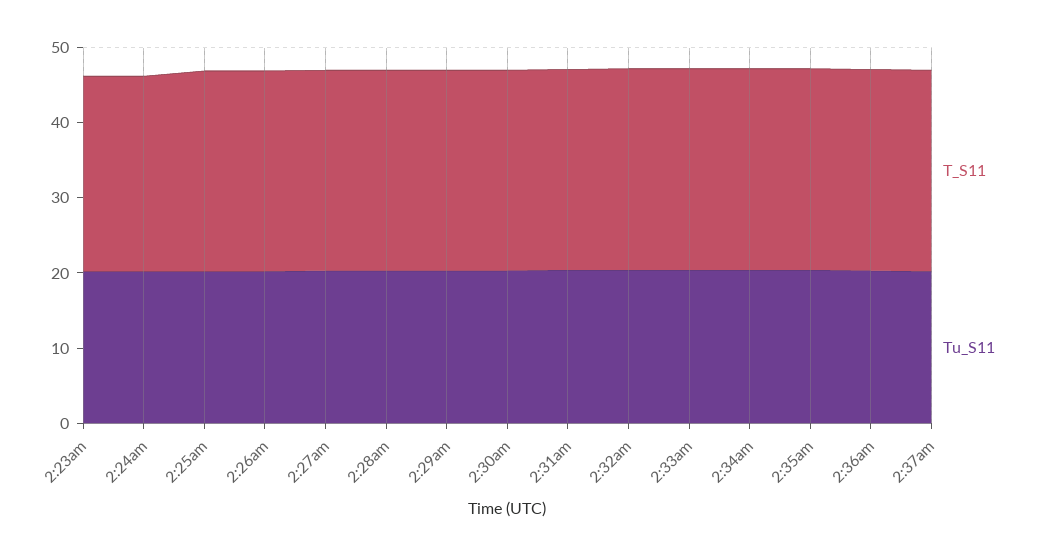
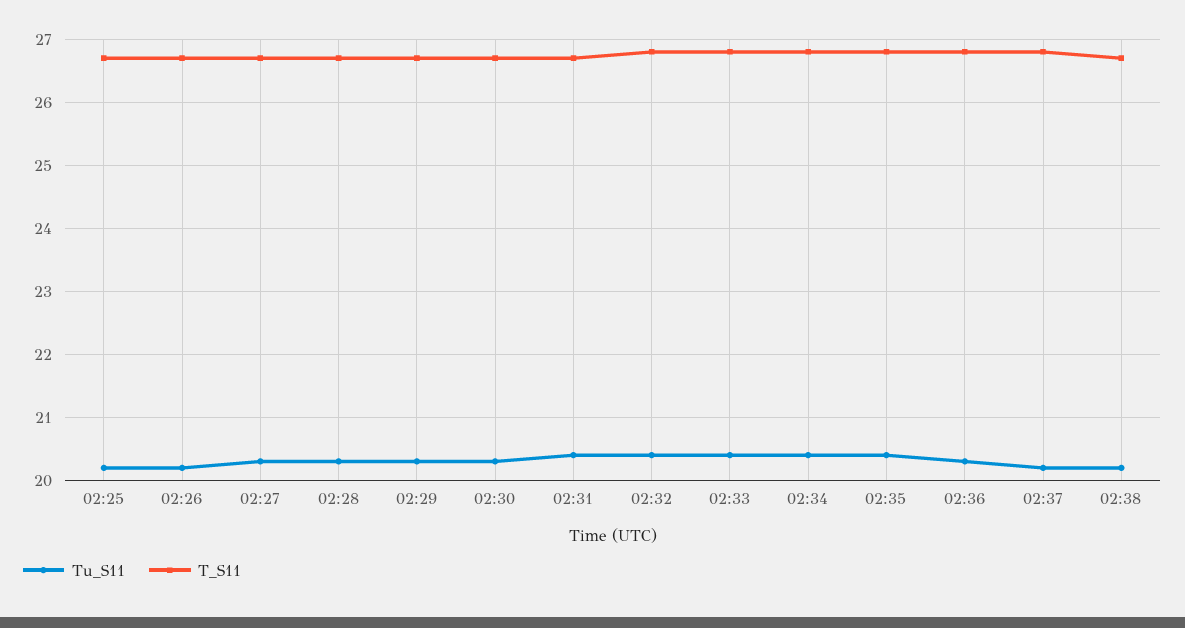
T_S11, 2:23am: 26 -> none
Tu_S11, 2:23am: 20 -> none
T_S11, 2:24am: 26 -> none
Tu_S11, 2:24am: 20 -> none
Tu_S11, 02:38: none -> 20.2
T_S11, 02:38: none -> 26.7

